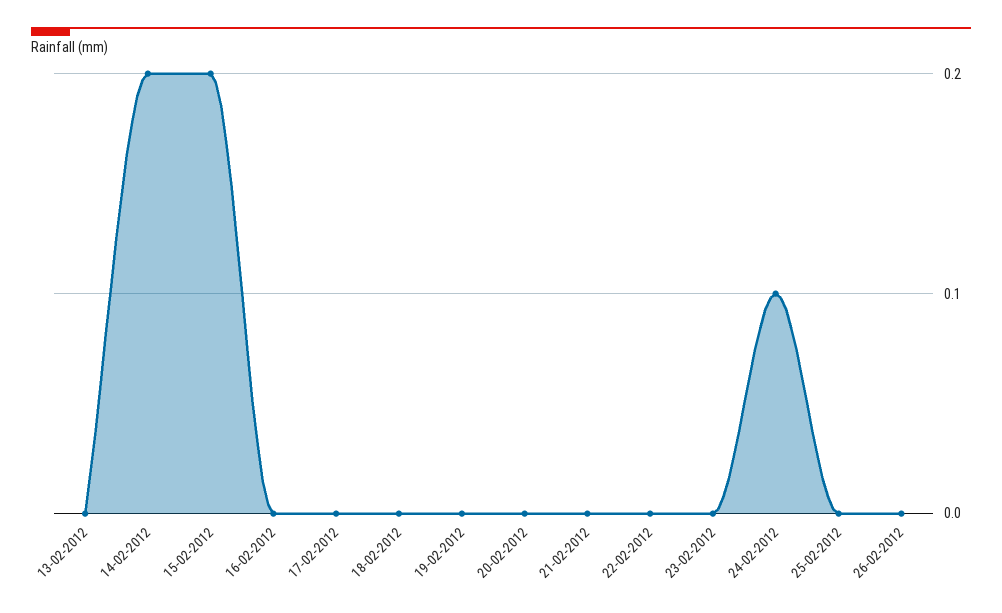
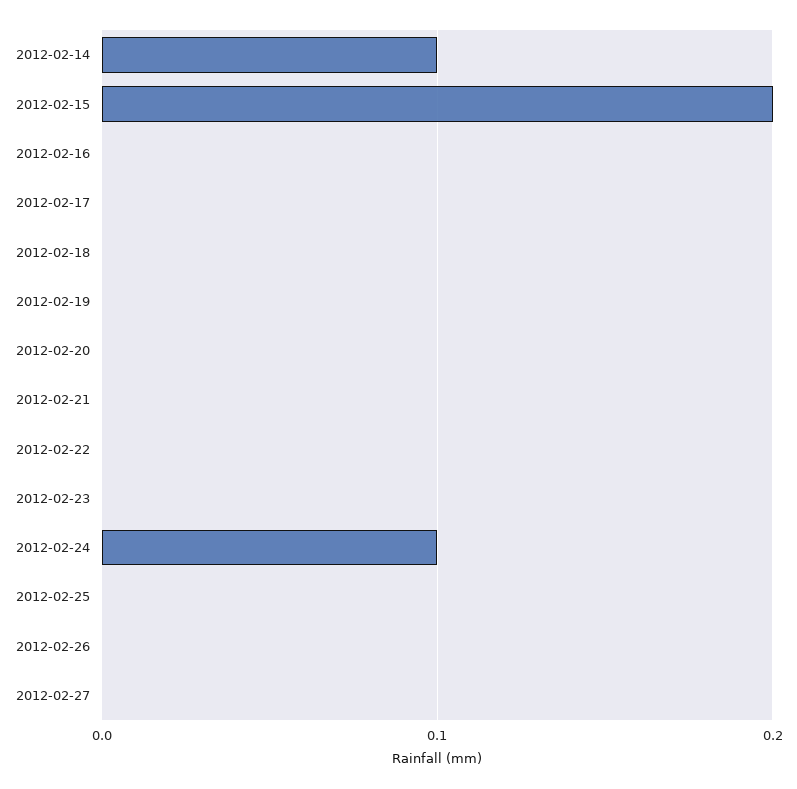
13-02-2012: 0 -> none
14-02-2012: 0.2 -> 0.1
2012-02-27: none -> 0

